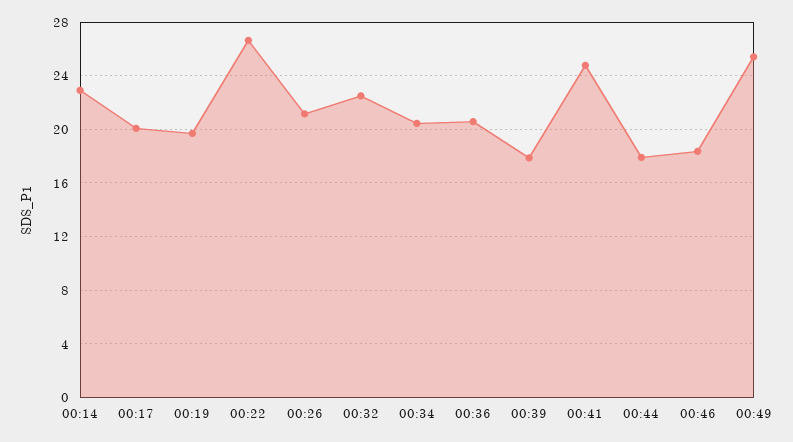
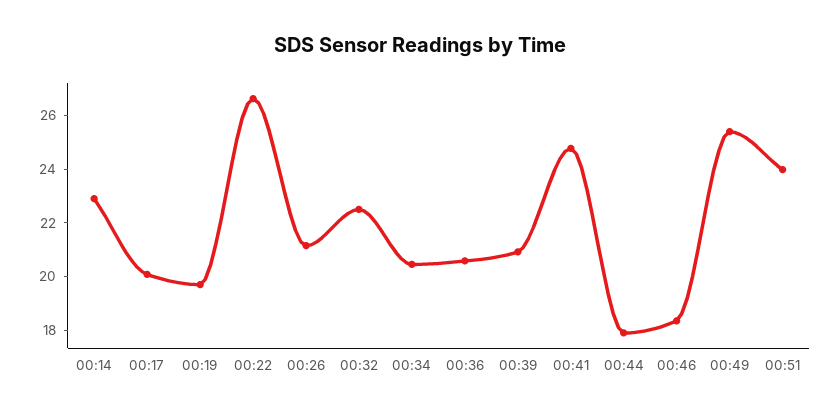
00:39: 18 -> 21
00:51: none -> 24

